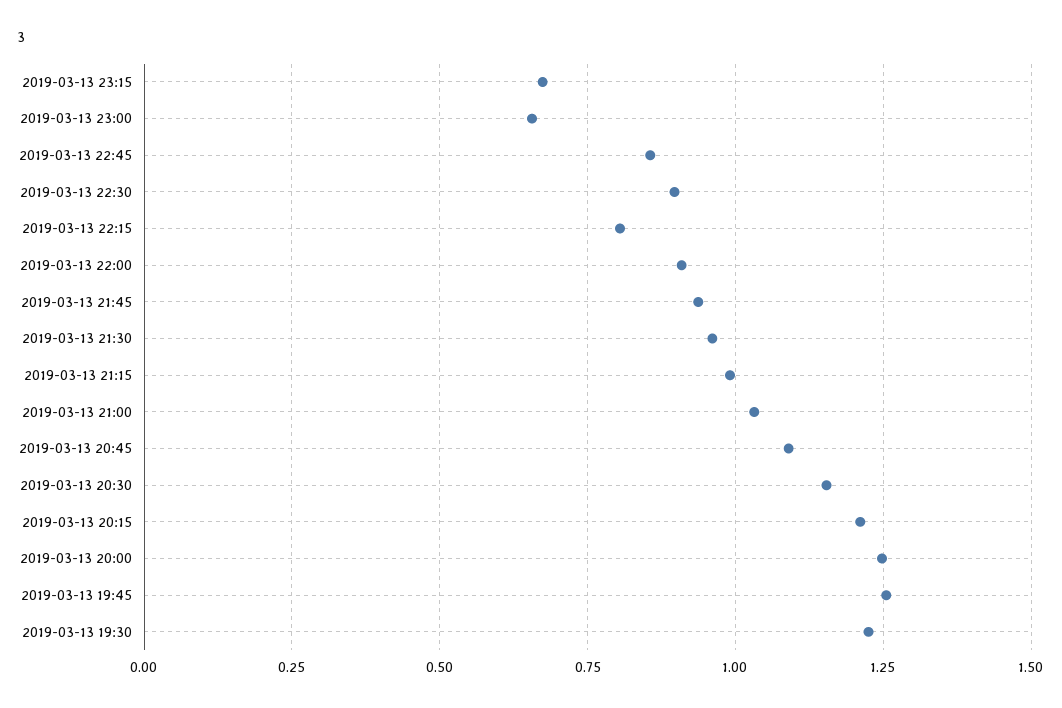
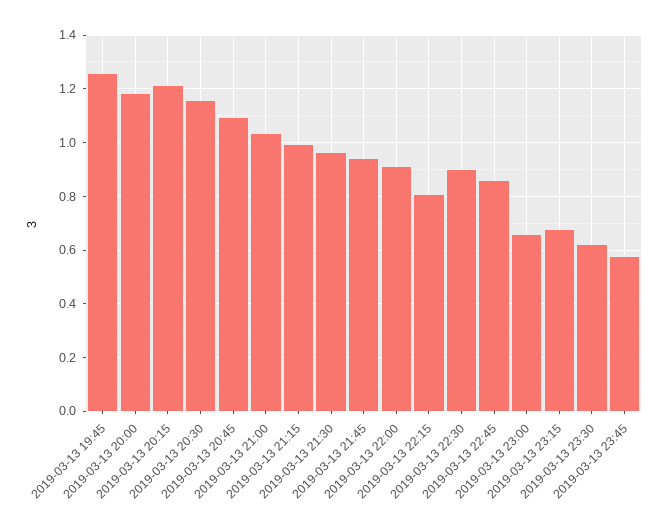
2019-03-13 20:00: 1.25 -> 1.175
2019-03-13 19:30: 1.225 -> none
2019-03-13 23:30: none -> 0.625
2019-03-13 23:45: none -> 0.575

